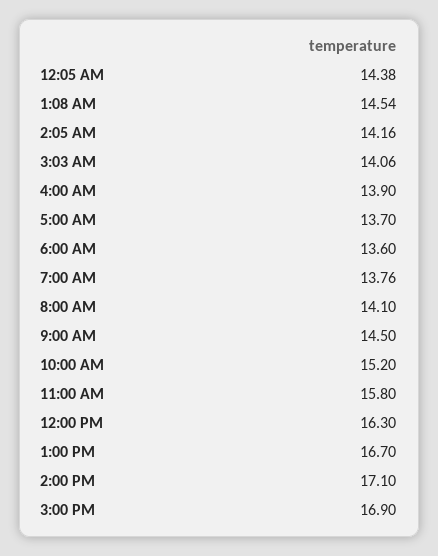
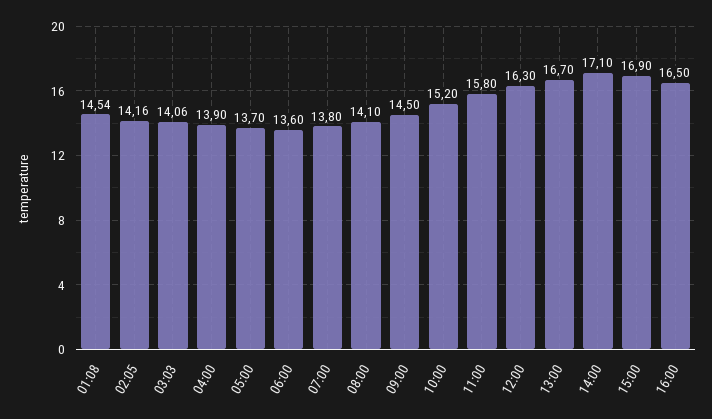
12:05 AM: 14.38 -> none
7:00 AM: 13.76 -> 13.8
16:00: none -> 16.5

